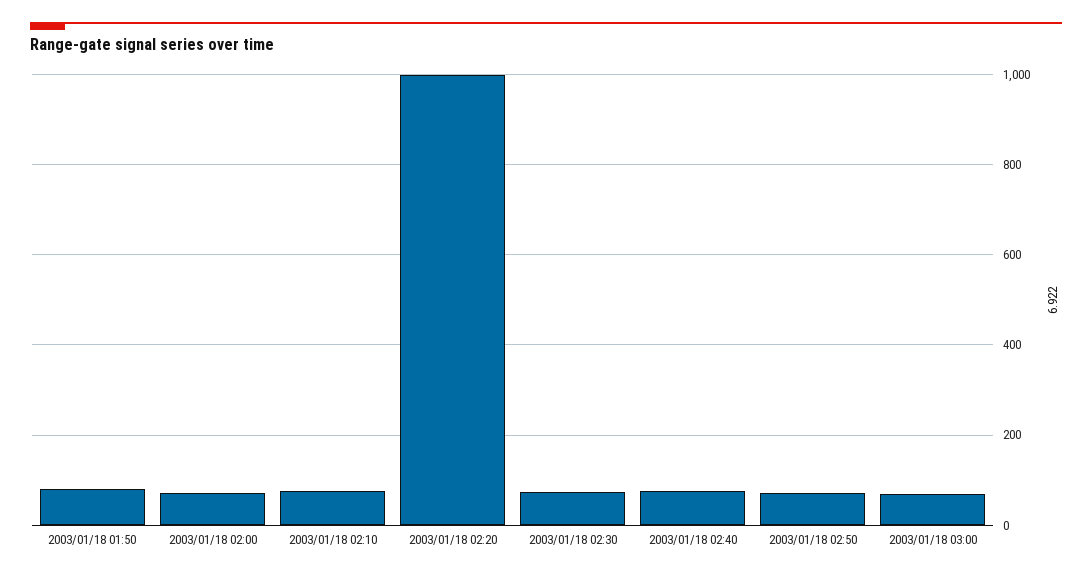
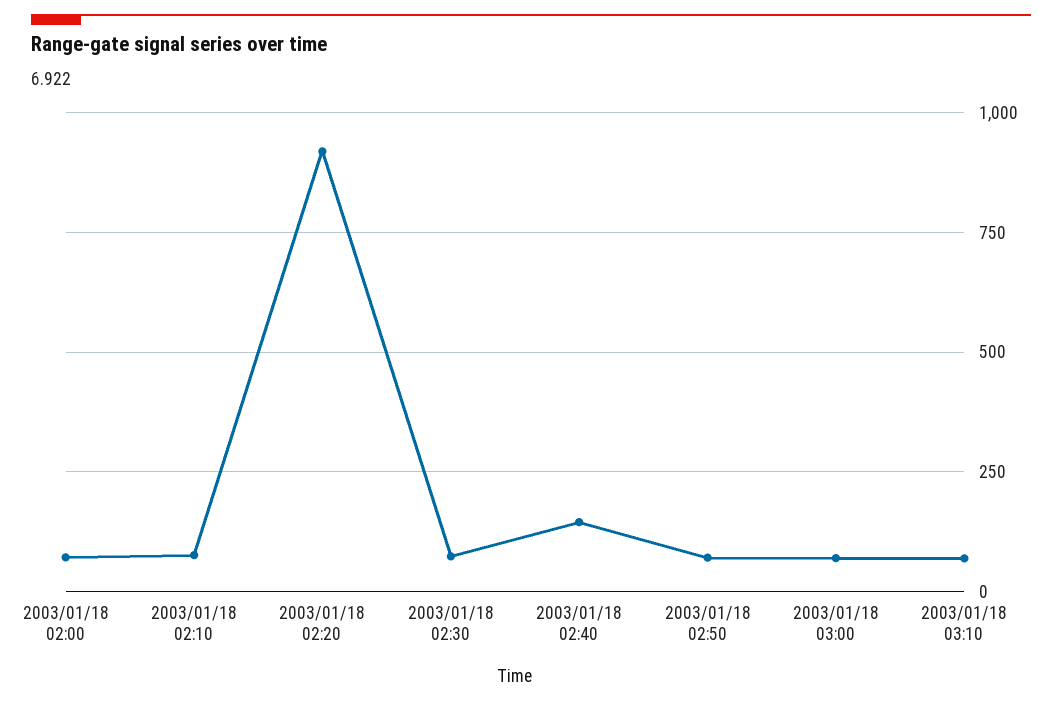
2003/01/18 01:50: 80 -> none
2003/01/18 02:20: 1000 -> 925
2003/01/18 02:40: 80 -> 150
2003/01/18 03:10: none -> 75

